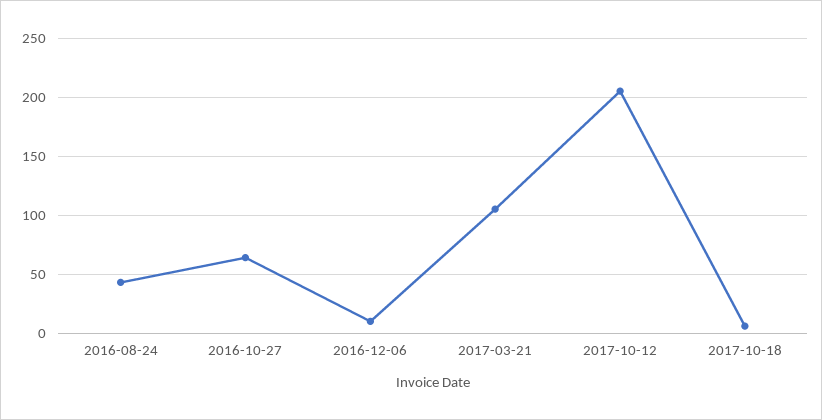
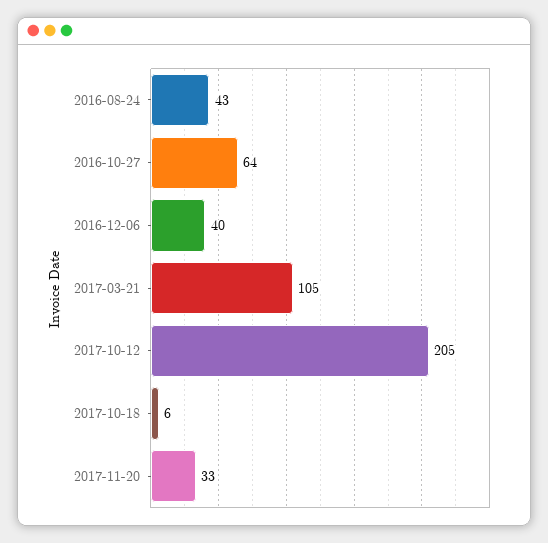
2016-12-06: 10 -> 40
2017-11-20: none -> 33

